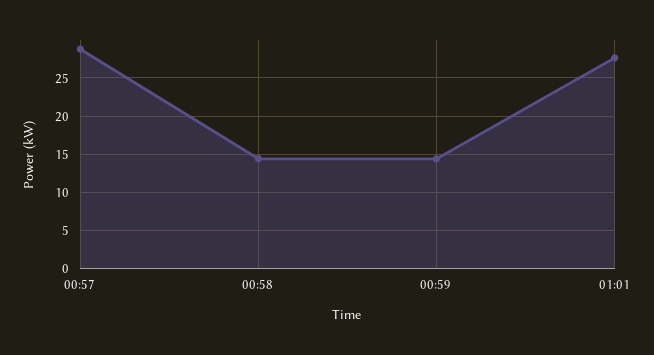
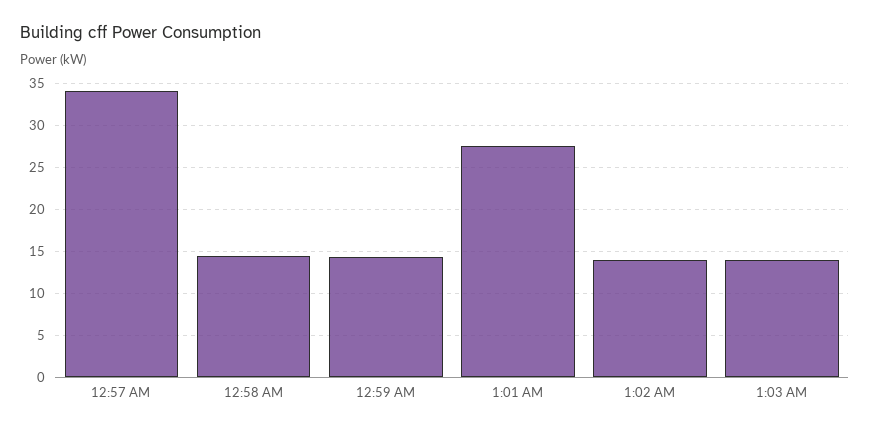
00:57: 29 -> 34
1:02 AM: none -> 14
1:03 AM: none -> 14

